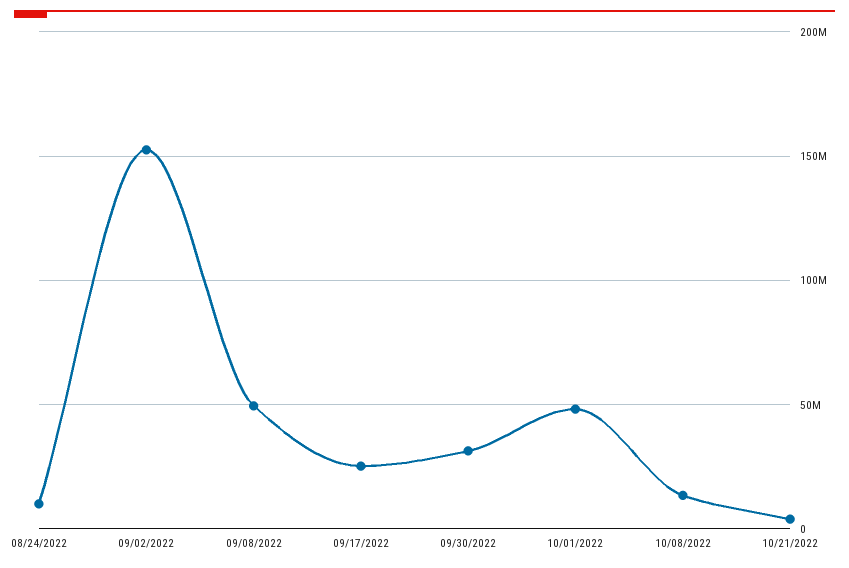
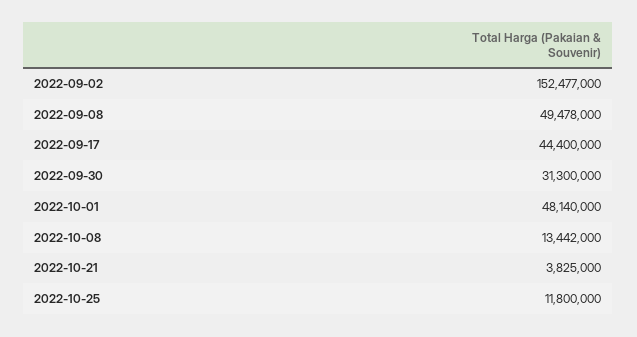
08/24/2022: 10000000 -> none
09/17/2022: 25000000 -> 44400000
2022-10-25: none -> 11800000

